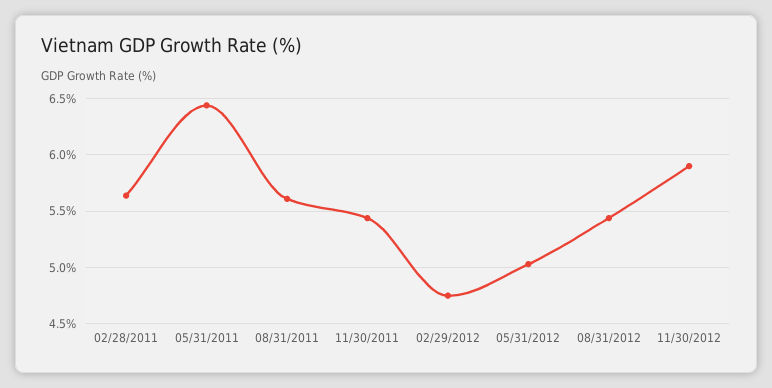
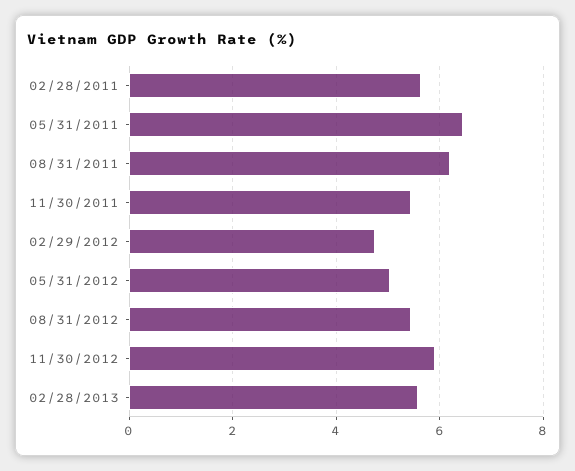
08/31/2011: 5.6 -> 6.2
02/28/2013: none -> 5.6

